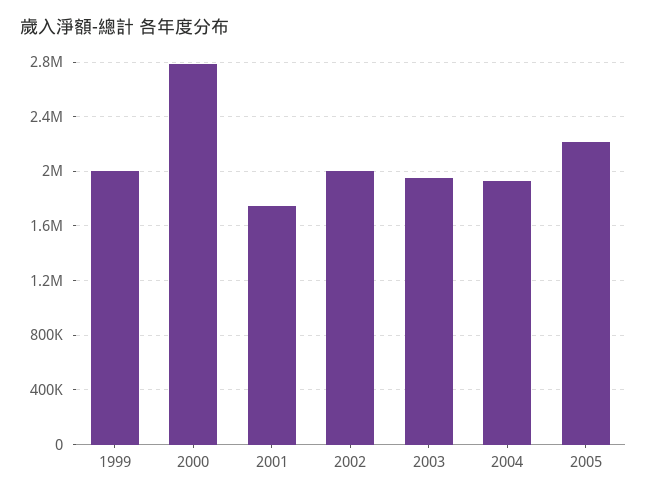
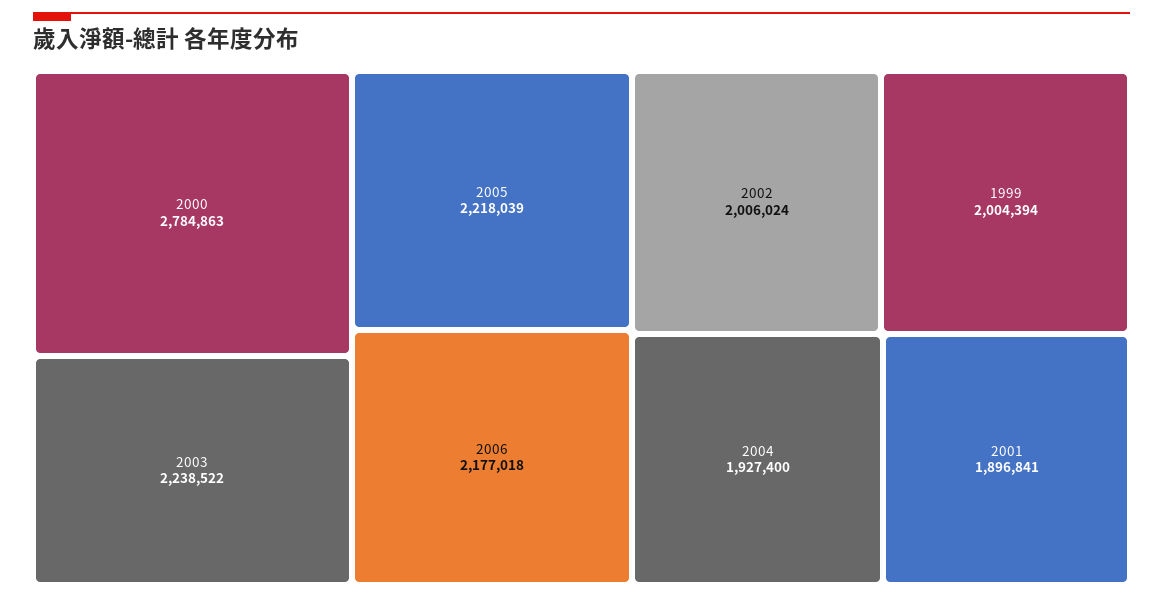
2001: 1750000 -> 1896841
2003: 1950000 -> 2238522
2006: none -> 2177018

